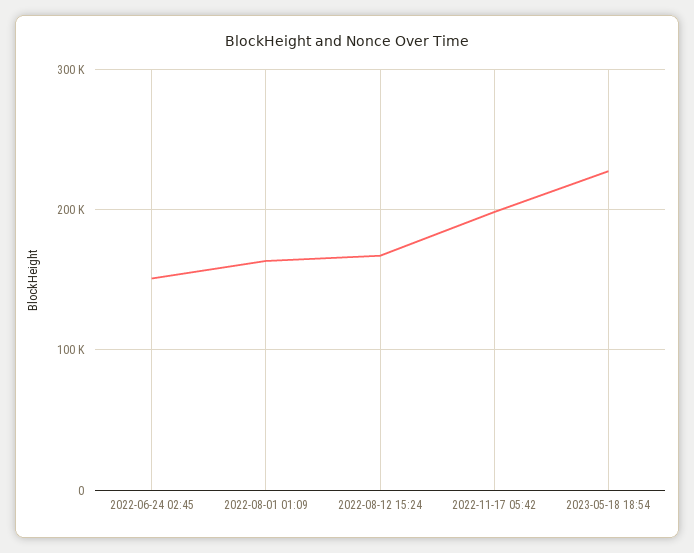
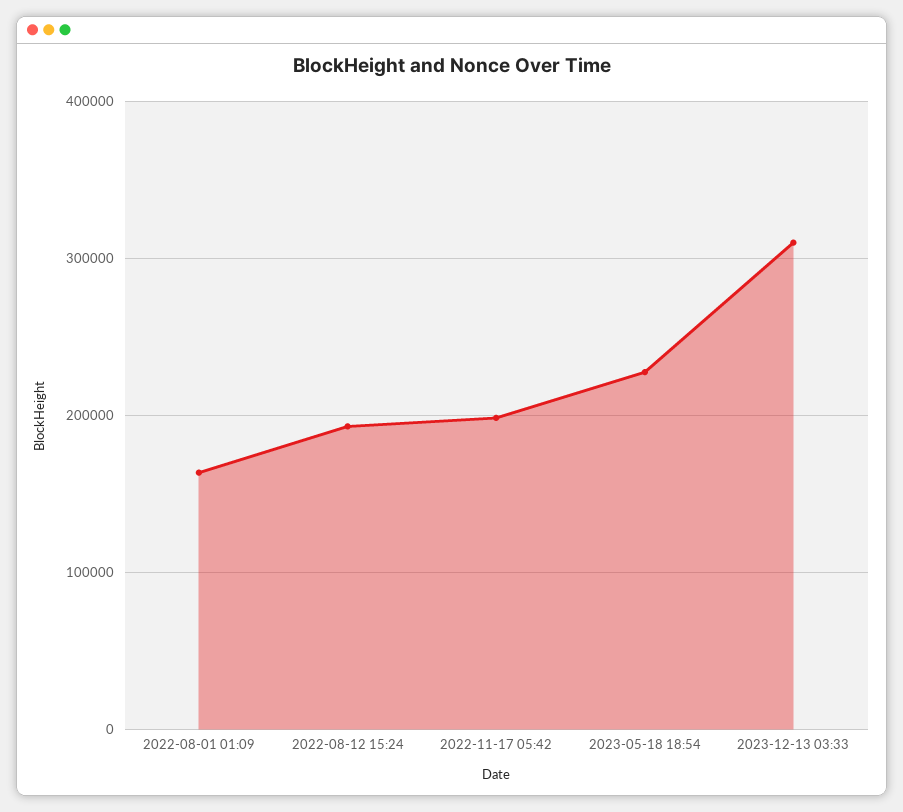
2022-06-24 02:45: 150000 -> none
2022-08-12 15:24: 170000 -> 190000
2023-12-13 03:33: none -> 310000

